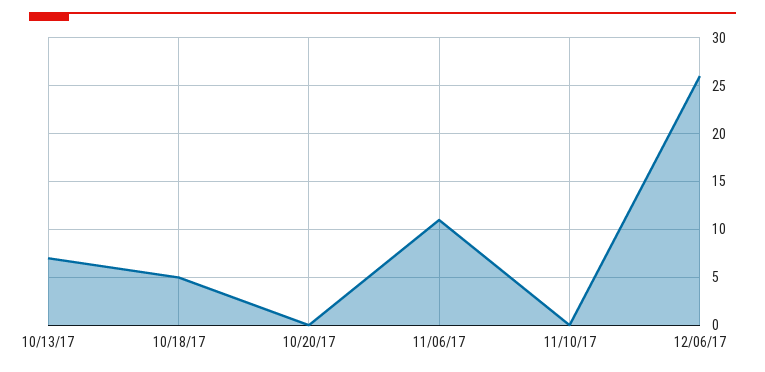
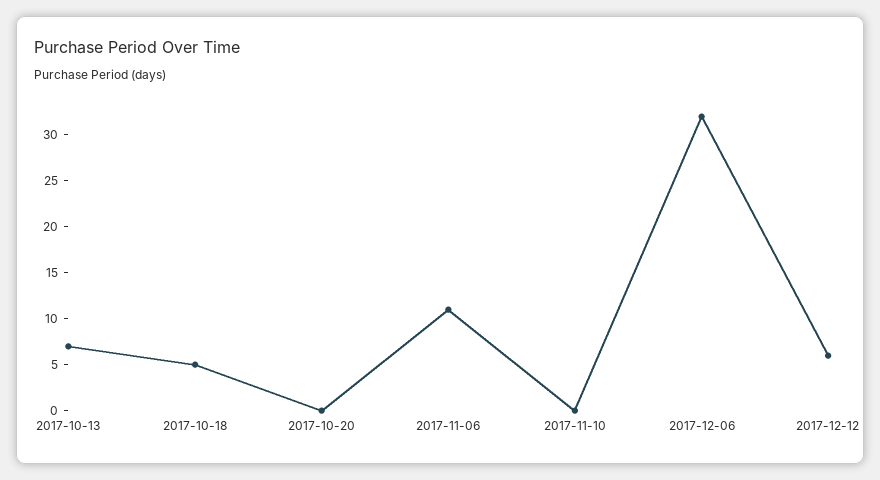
12/06/17: 26 -> 32
2017-12-12: none -> 6

